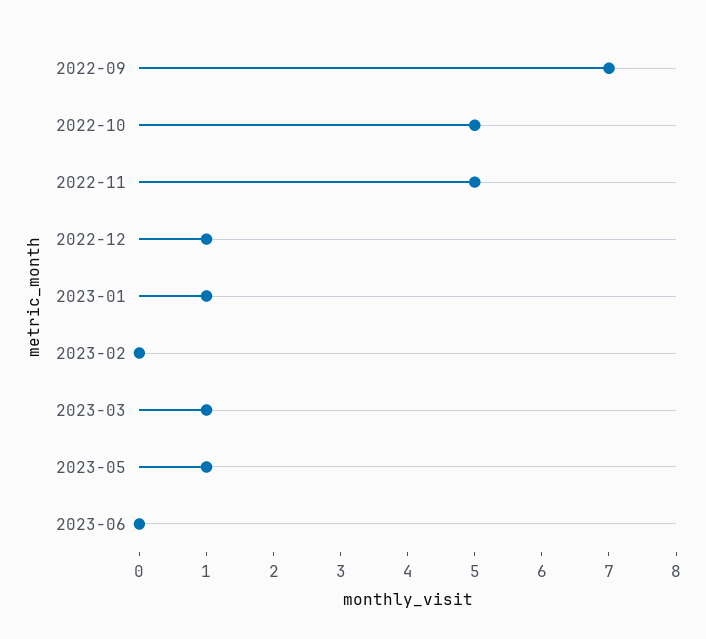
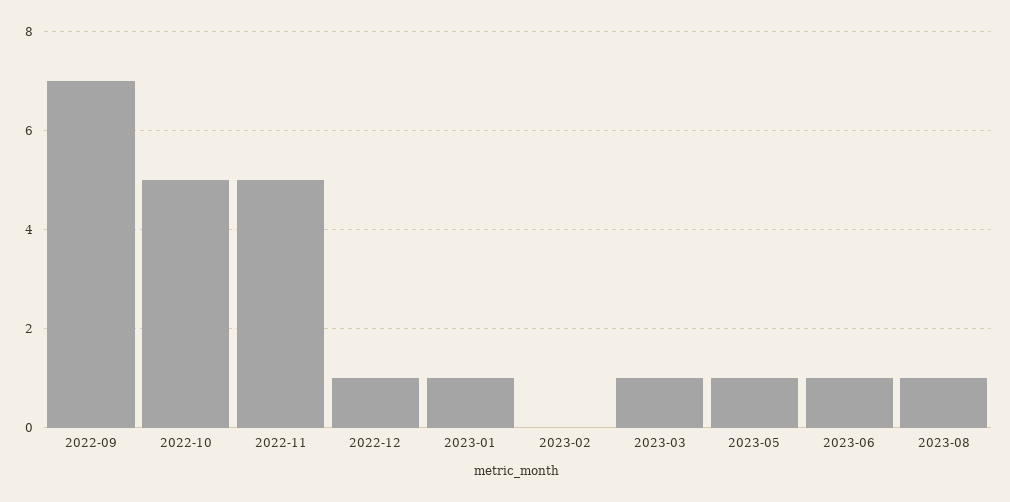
2023-06: 0 -> 1
2023-08: none -> 1

